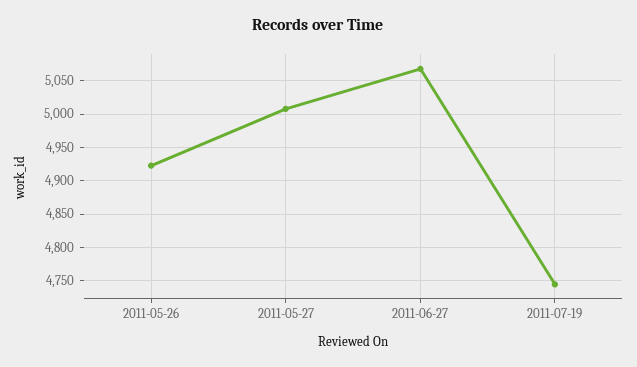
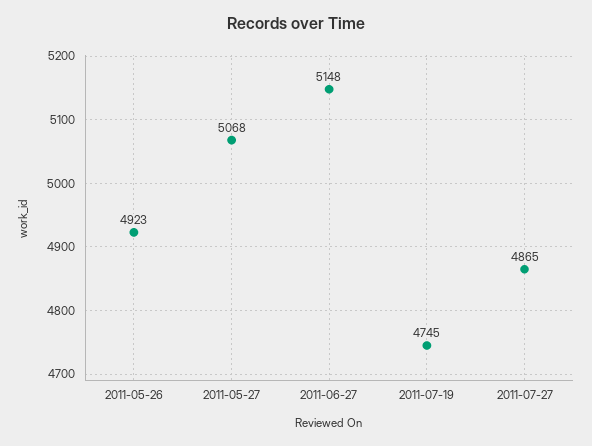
2011-05-27: 5010 -> 5068
2011-06-27: 5070 -> 5148
2011-07-27: none -> 4865

